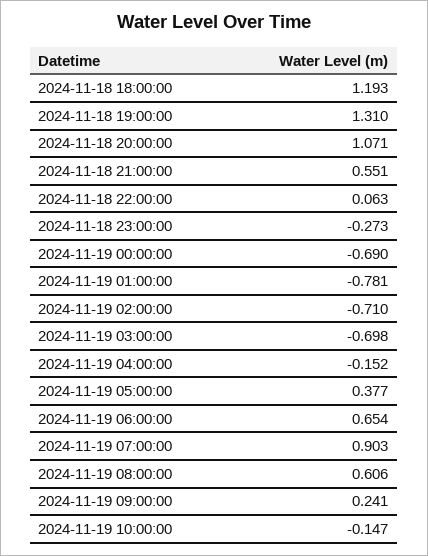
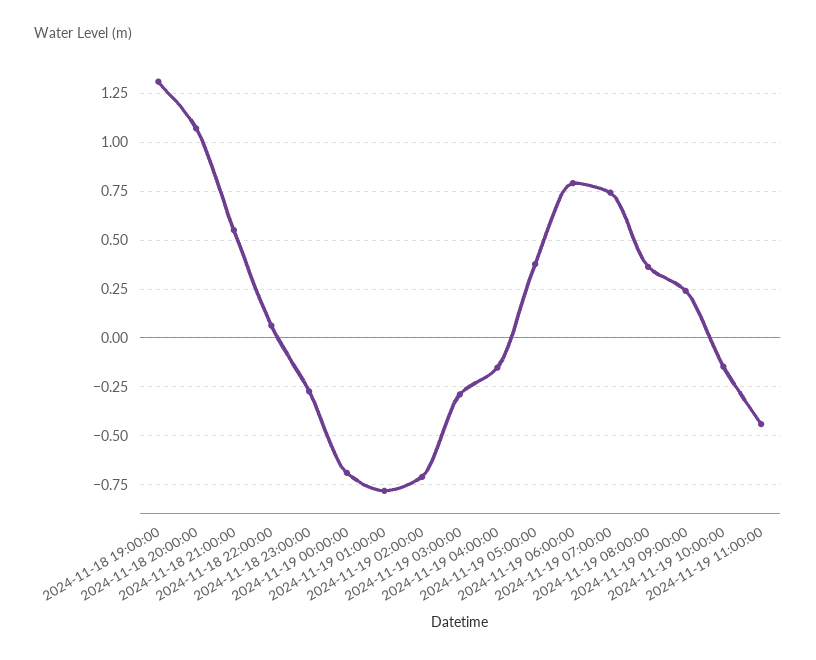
2024-11-18 18:00:00: 1.193 -> none
2024-11-19 03:00:00: -0.698 -> -0.3
2024-11-19 06:00:00: 0.654 -> 0.8
2024-11-19 07:00:00: 0.903 -> 0.75
2024-11-19 08:00:00: 0.606 -> 0.35
2024-11-19 11:00:00: none -> -0.45

